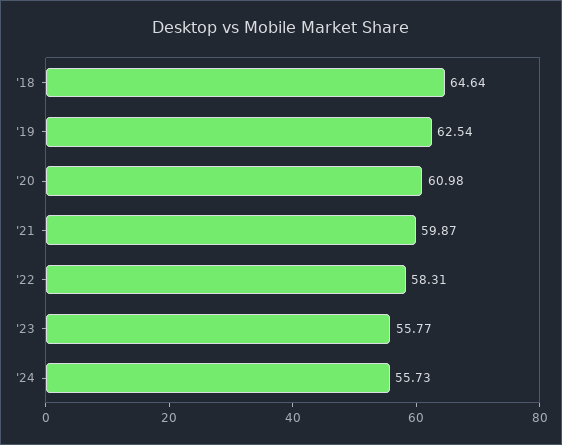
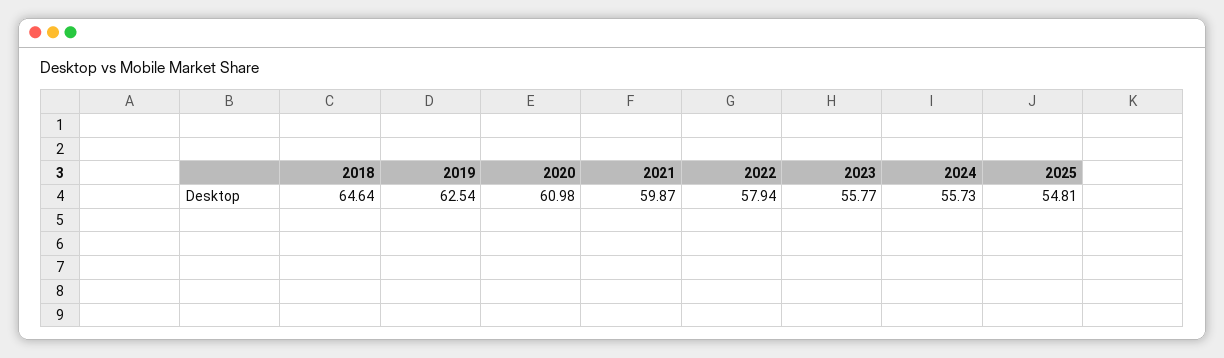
'22: 58.31 -> 57.94
2025: none -> 54.81

